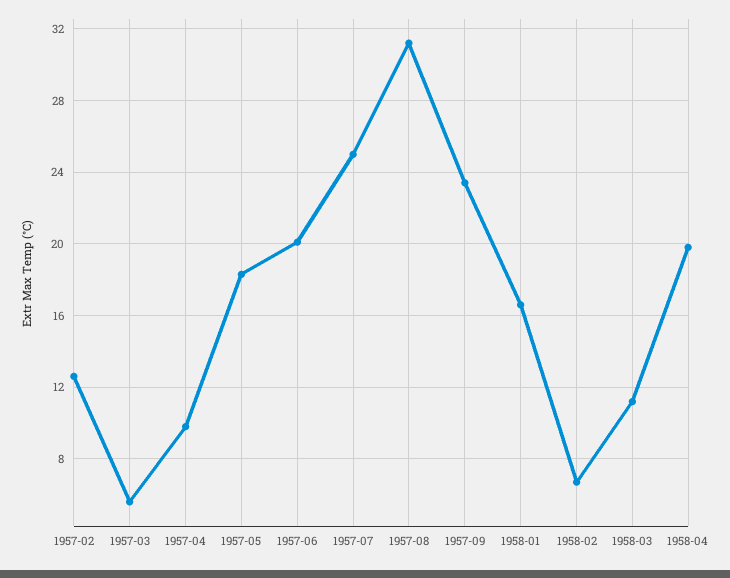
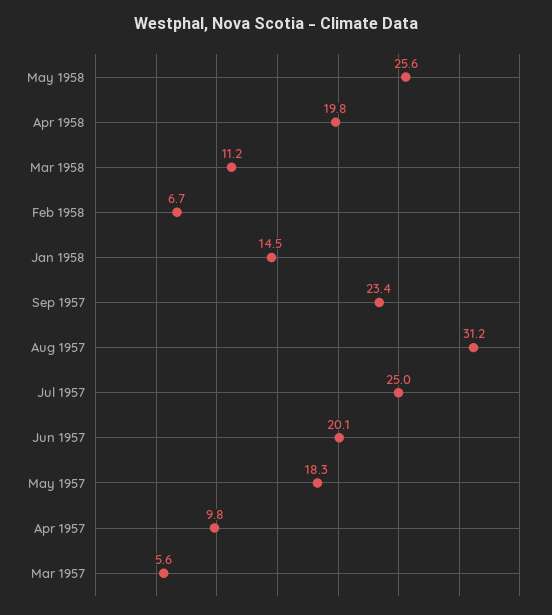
1957-02: 12.5 -> none
1958-01: 16.5 -> 14.5
May 1958: none -> 25.6

